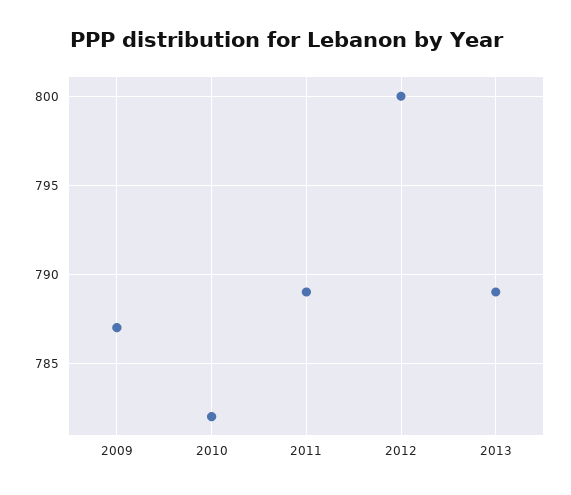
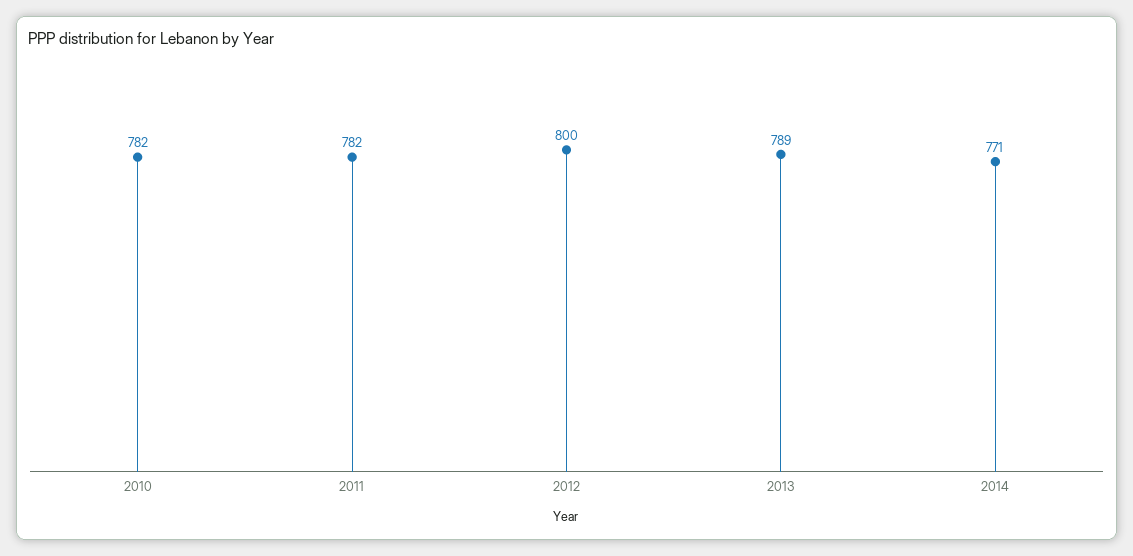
2009: 787 -> none
2011: 789 -> 782
2014: none -> 771

